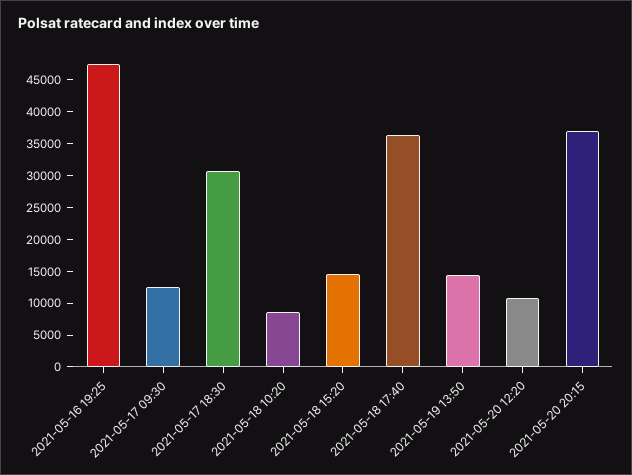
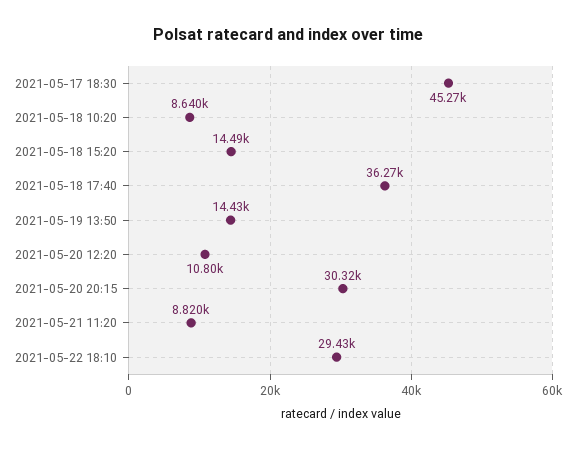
2021-05-16 19:25: 47500 -> none
2021-05-17 09:30: 12500 -> none
2021-05-17 18:30: 30000 -> 45270
2021-05-20 20:15: 37500 -> 30320
2021-05-21 11:20: none -> 8820
2021-05-22 18:10: none -> 29430

